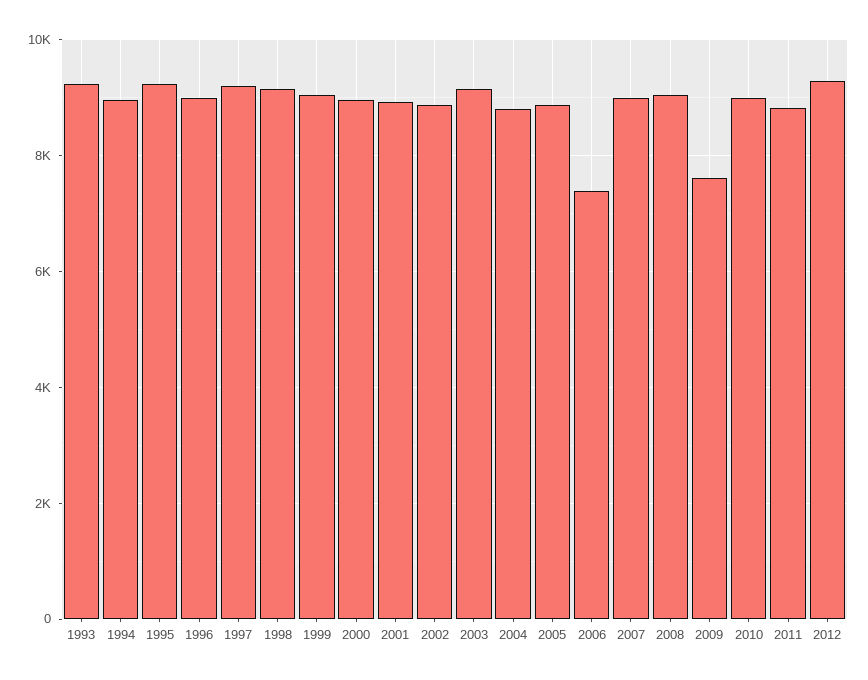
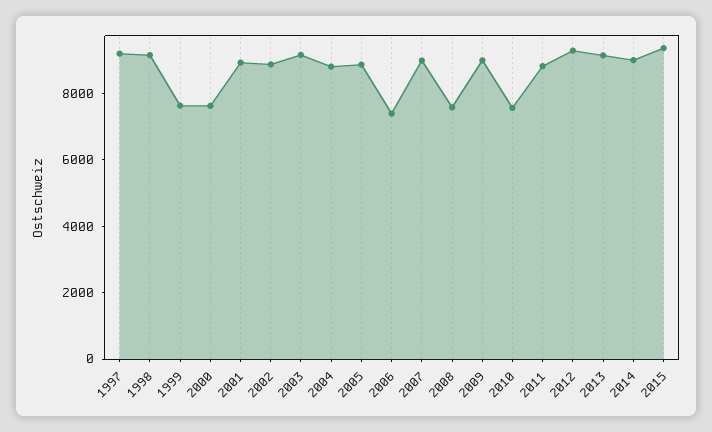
1993: 9200 -> none
1994: 9000 -> none
1995: 9200 -> none
1996: 9000 -> none
1999: 9000 -> 7500
2000: 9000 -> 7500
2008: 9000 -> 7500
2009: 7600 -> 9000
2010: 9000 -> 7500
2013: none -> 9000
2014: none -> 9000
2015: none -> 9500

